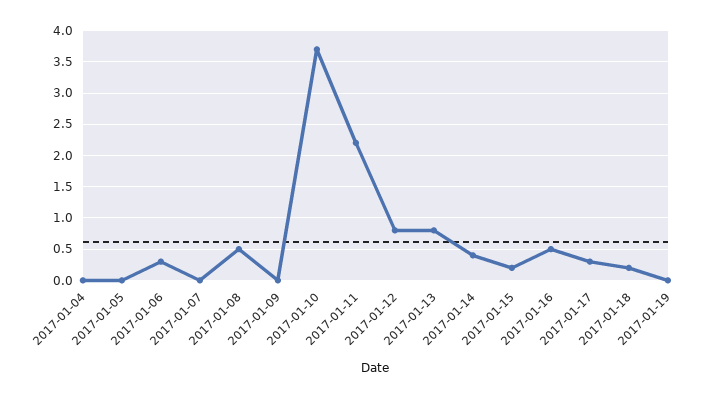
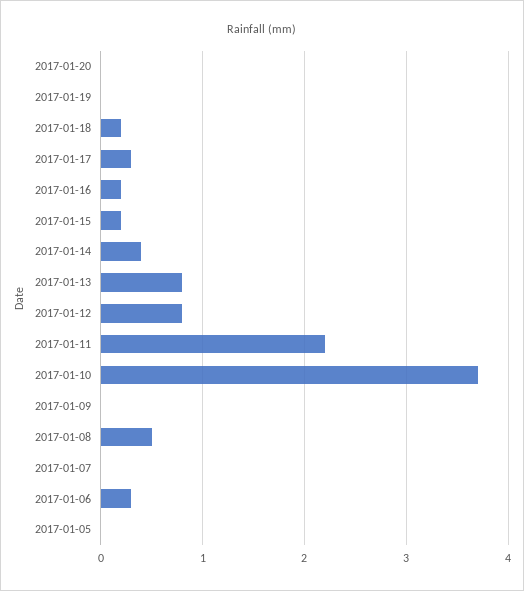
2017-01-04: 0 -> none
2017-01-16: 0.5 -> 0.2
2017-01-20: none -> 0

